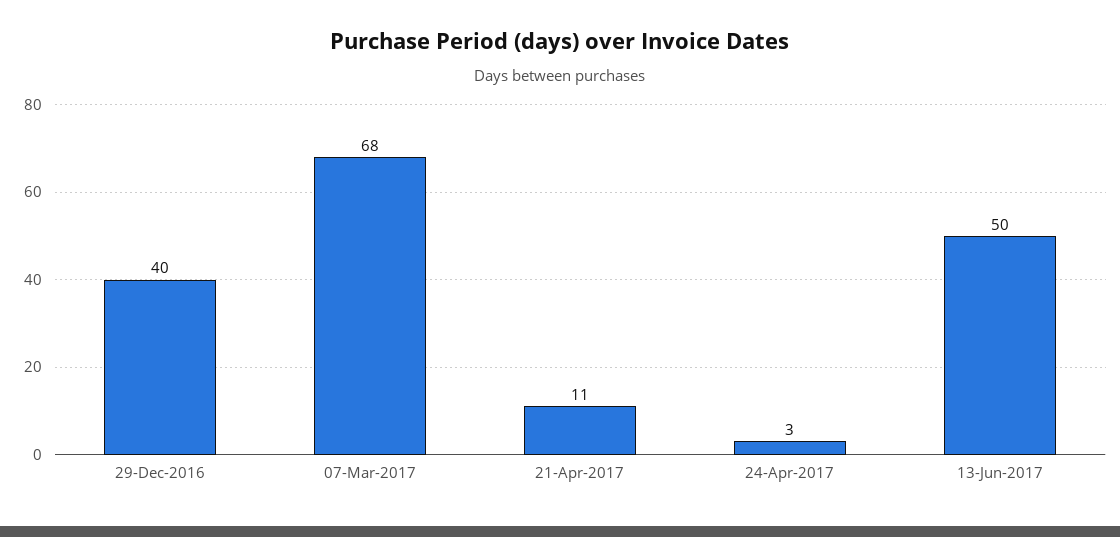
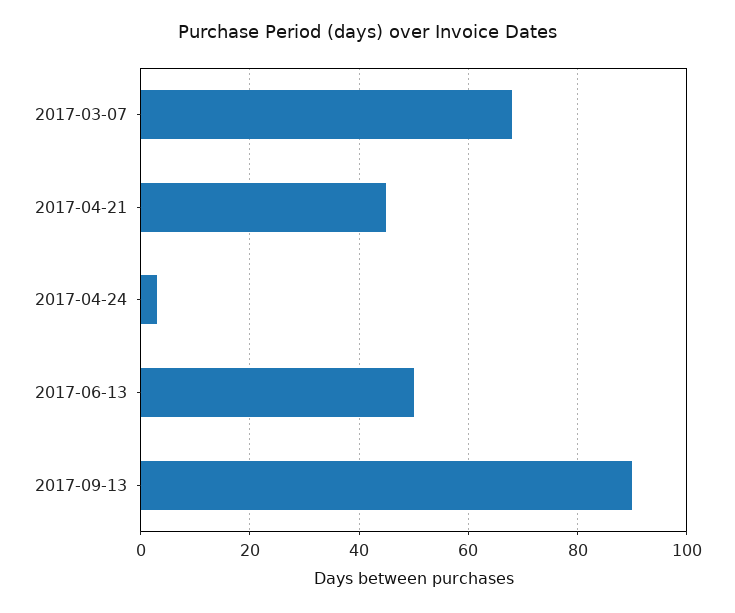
29-Dec-2016: 40 -> none
21-Apr-2017: 11 -> 45
2017-09-13: none -> 90

